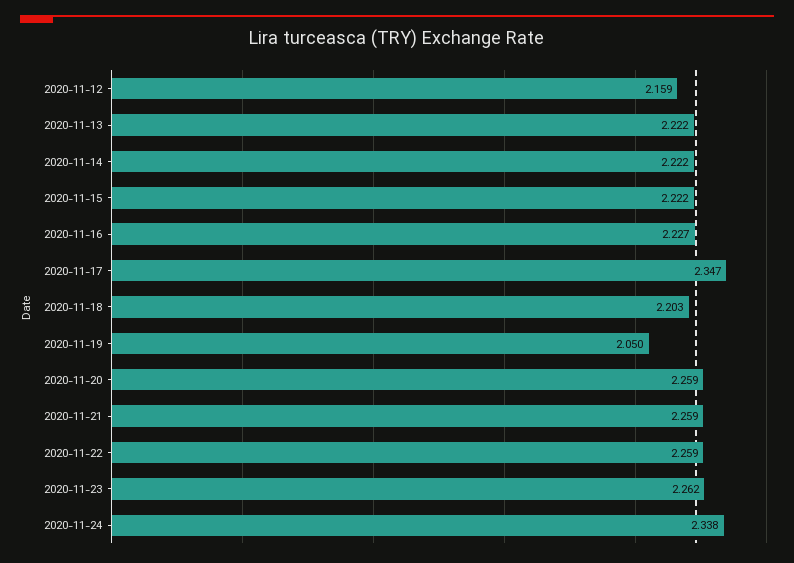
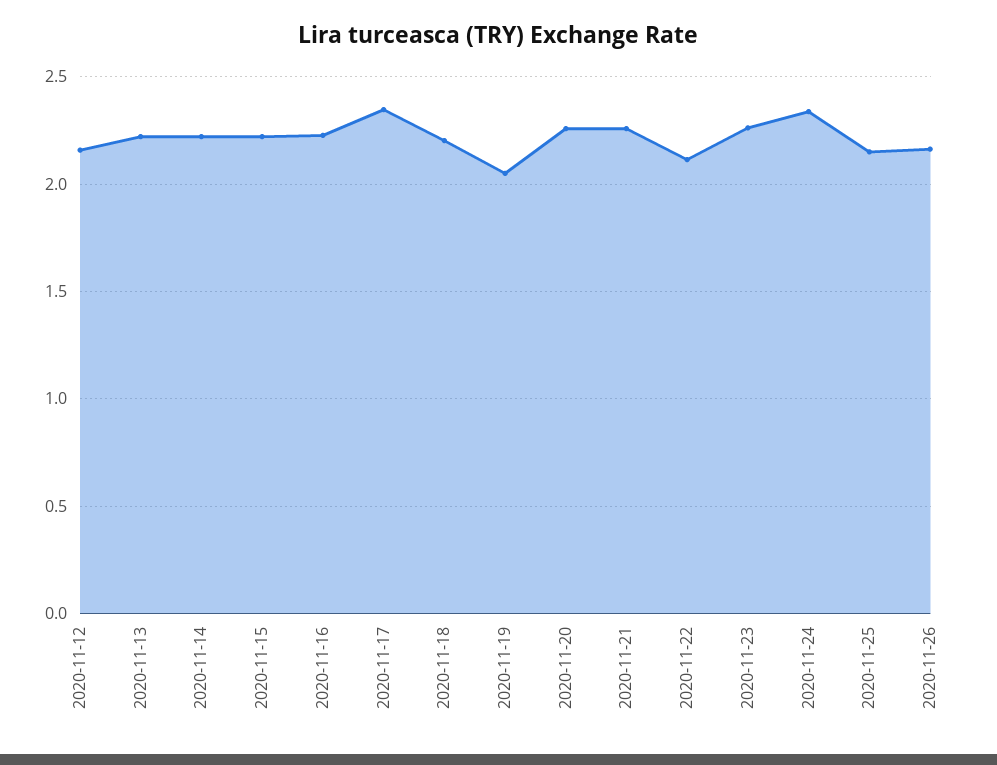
2020-11-22: 2.259 -> 2.1
2020-11-25: none -> 2.15
2020-11-26: none -> 2.15

